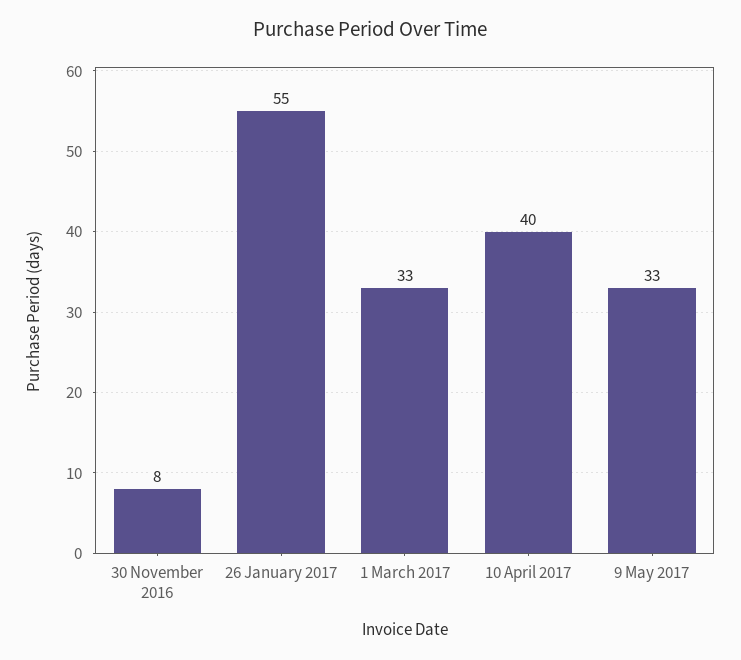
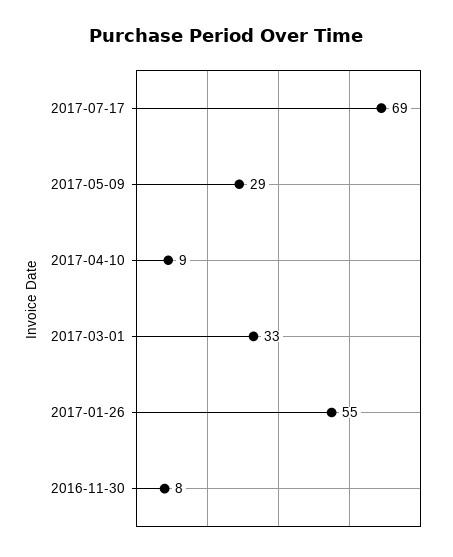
10 April 2017: 40 -> 9
9 May 2017: 33 -> 29
2017-07-17: none -> 69

